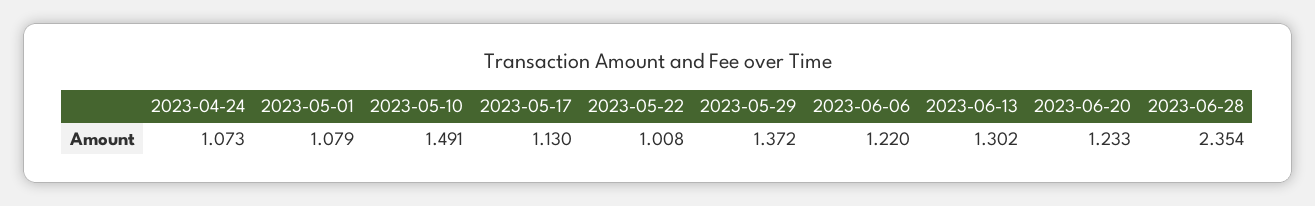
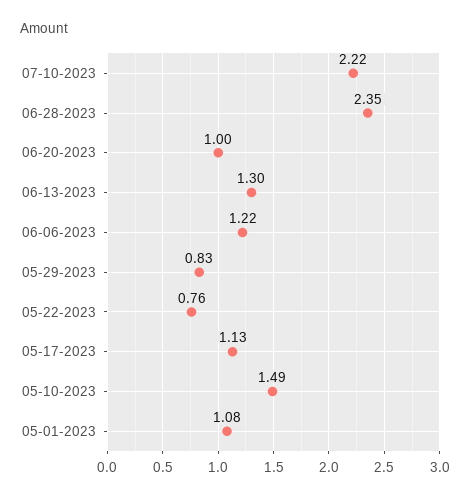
2023-04-24: 1.073 -> none
2023-05-22: 1.008 -> 0.76
2023-05-29: 1.372 -> 0.83
2023-06-20: 1.233 -> 1
07-10-2023: none -> 2.22

